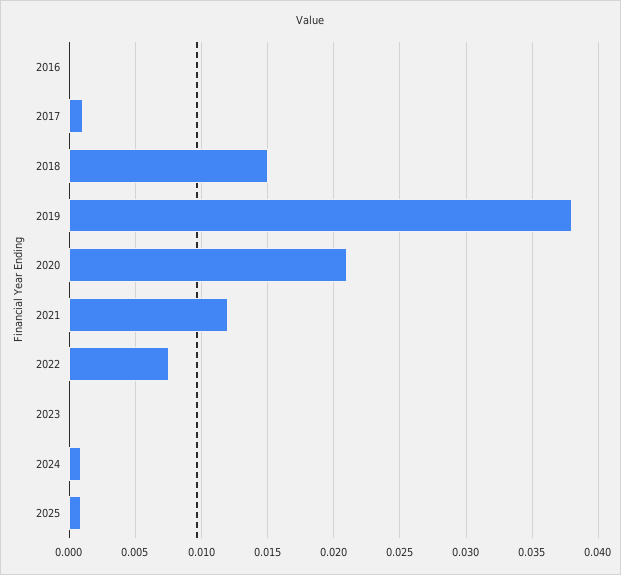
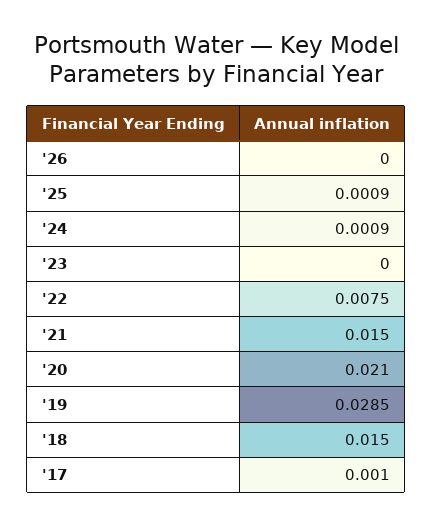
2016: 0 -> none
2019: 0.038 -> 0.0285
2021: 0.012 -> 0.015
'26: none -> 0

